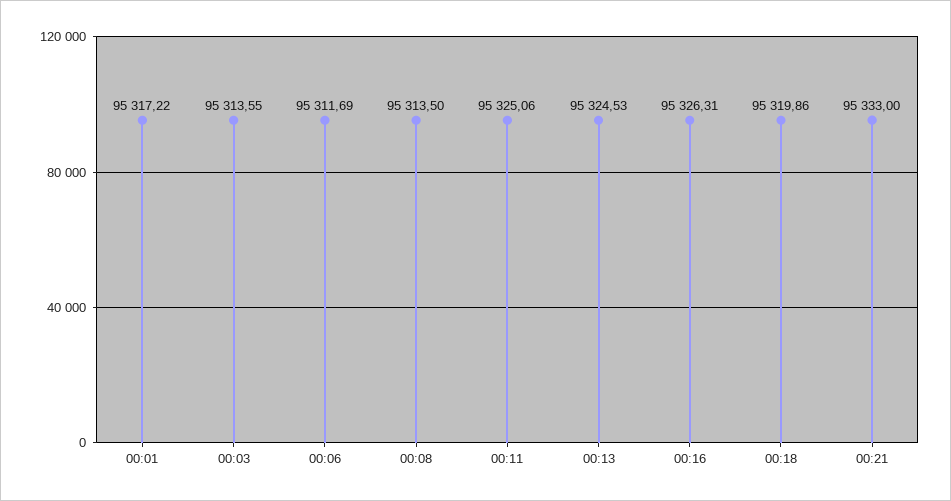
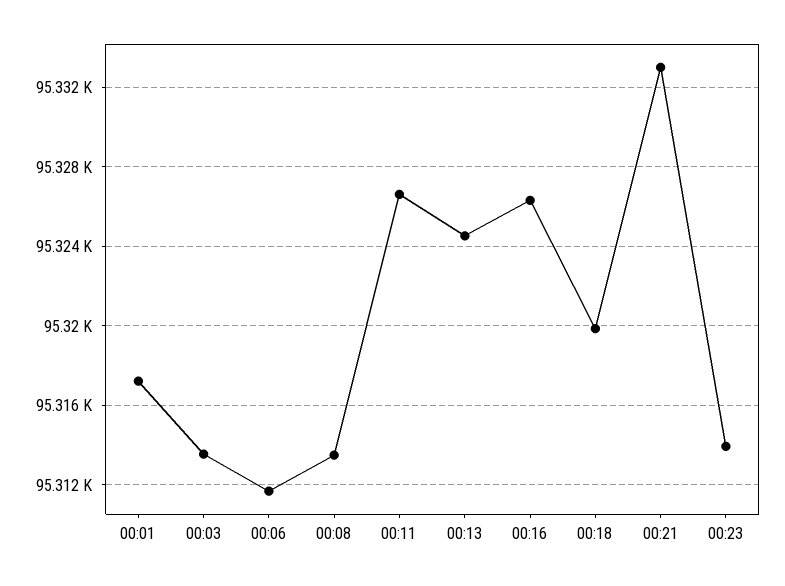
00:11: 95325.06 -> 95326.5
00:23: none -> 95314

